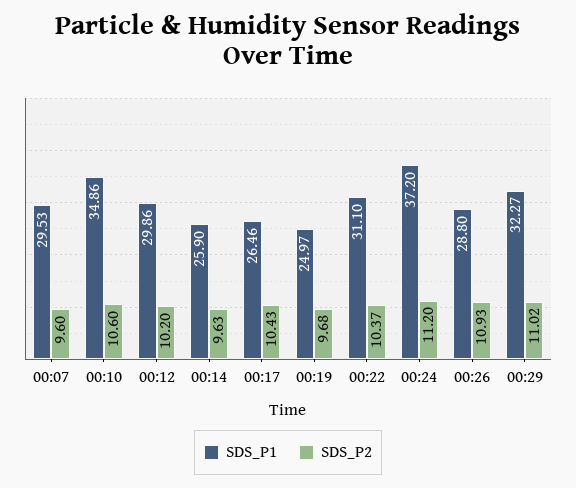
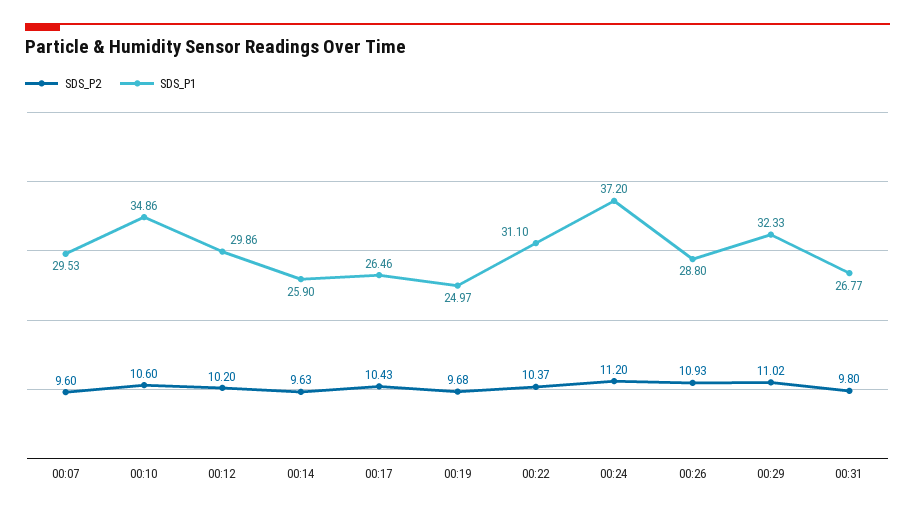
SDS_P1, 00:29: 32.27 -> 32.33
SDS_P2, 00:31: none -> 9.8
SDS_P1, 00:31: none -> 26.77

